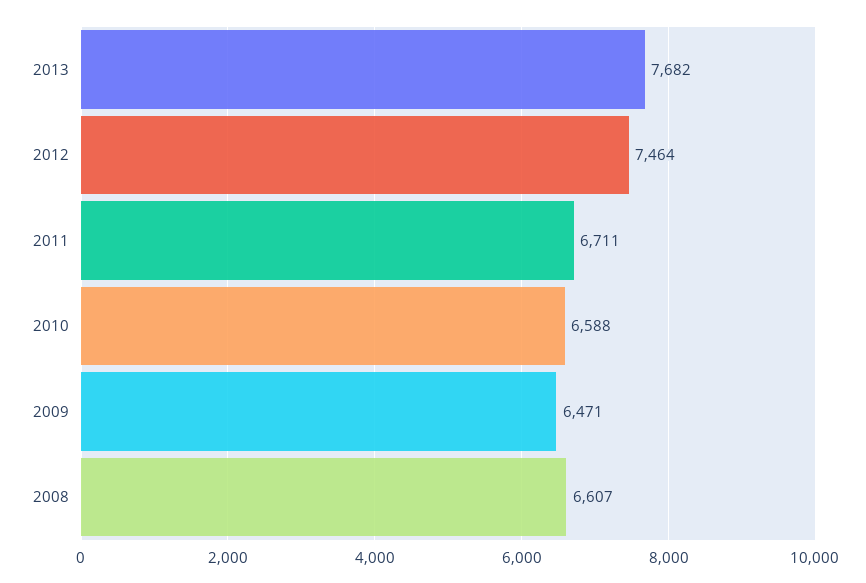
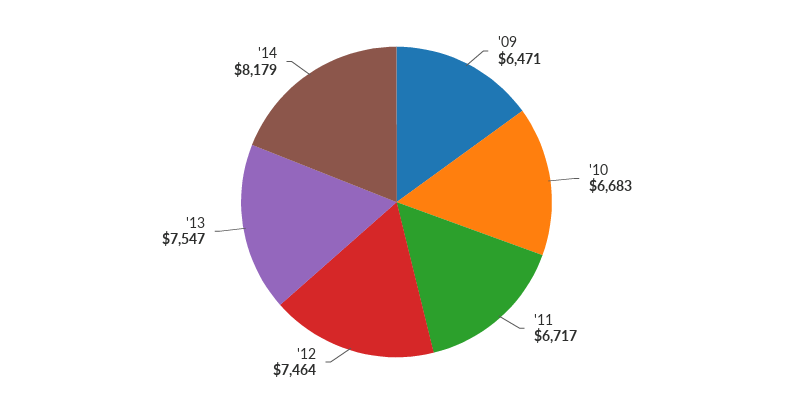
2013: 7682 -> 7547
2011: 6711 -> 6717
2010: 6588 -> 6683
2008: 6607 -> none
'14: none -> 8179

